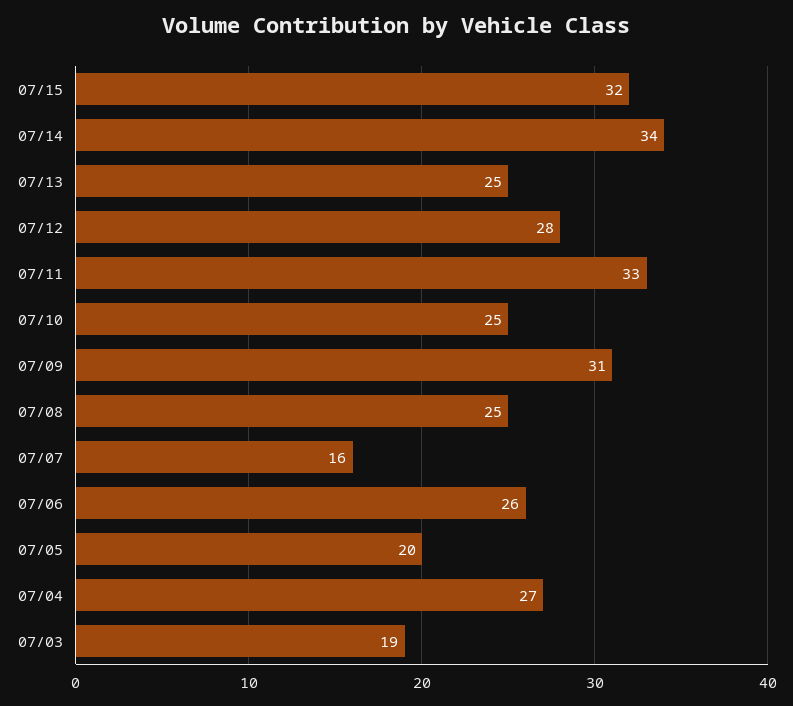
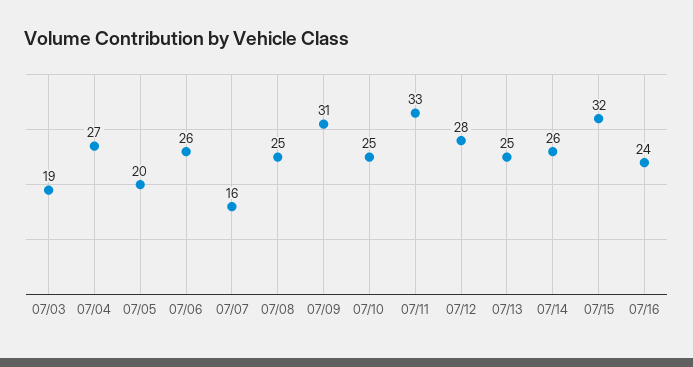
07/14: 34 -> 26
07/16: none -> 24

